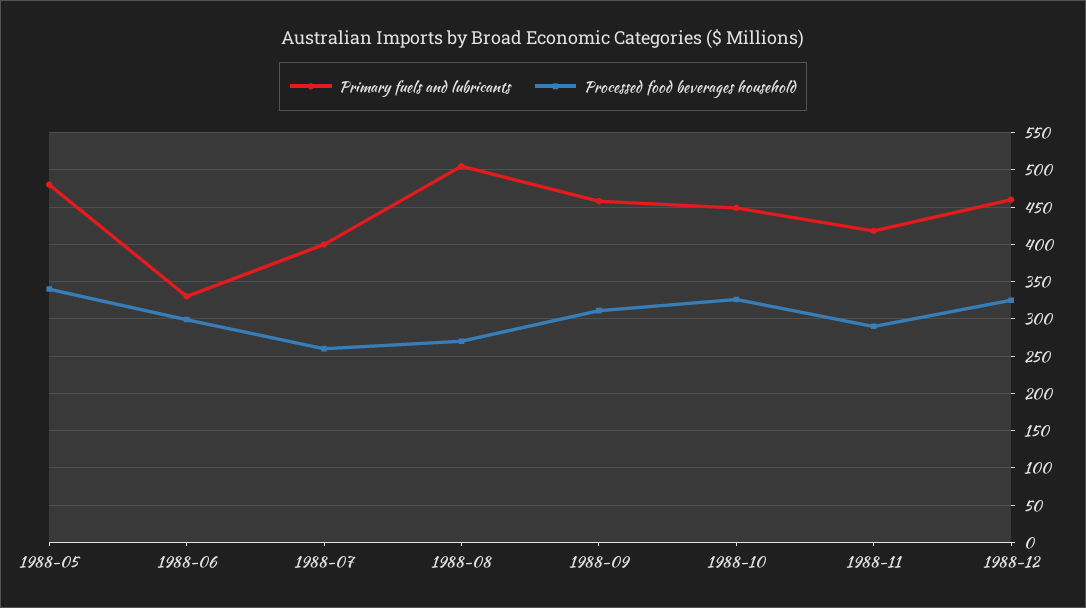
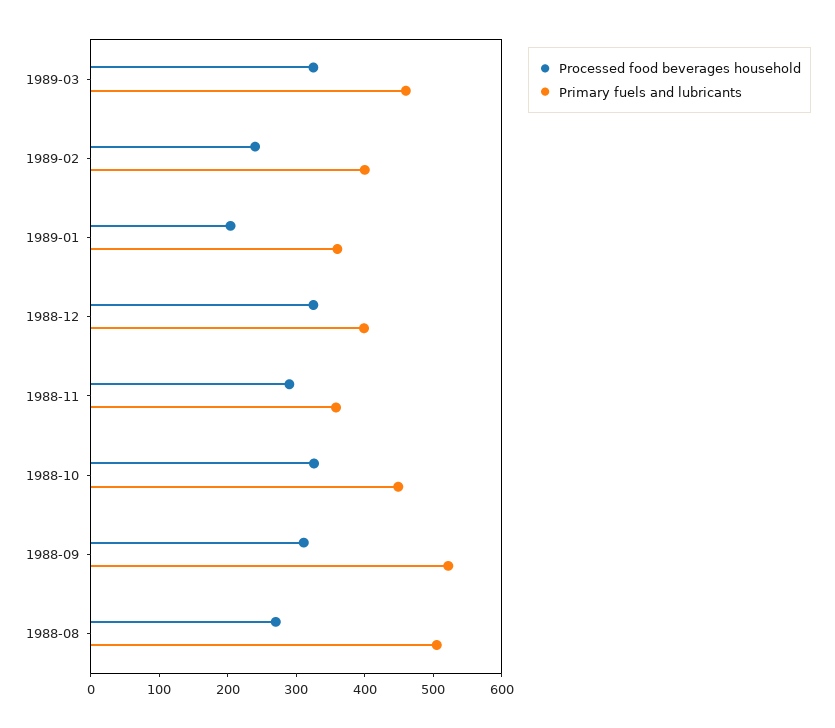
Primary fuels and lubricants, 1988-05: 480 -> none
Processed food beverages household, 1988-05: 340 -> none
Primary fuels and lubricants, 1988-06: 330 -> none
Processed food beverages household, 1988-06: 300 -> none
Primary fuels and lubricants, 1988-07: 400 -> none
Processed food beverages household, 1988-07: 260 -> none
Primary fuels and lubricants, 1988-09: 460 -> 520
Primary fuels and lubricants, 1988-11: 420 -> 360
Primary fuels and lubricants, 1988-12: 460 -> 400
Processed food beverages household, 1989-03: none -> 320
Primary fuels and lubricants, 1989-03: none -> 460
Processed food beverages household, 1989-02: none -> 240
Primary fuels and lubricants, 1989-02: none -> 400
Processed food beverages household, 1989-01: none -> 200
Primary fuels and lubricants, 1989-01: none -> 360

